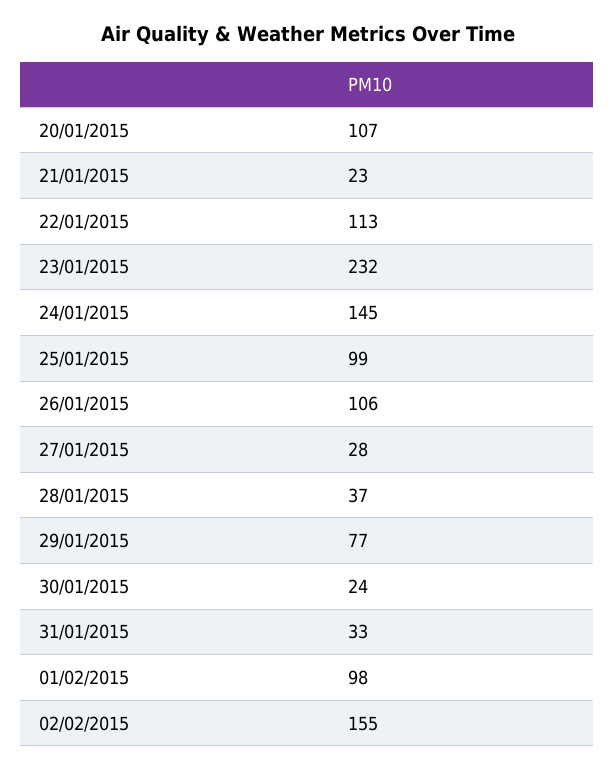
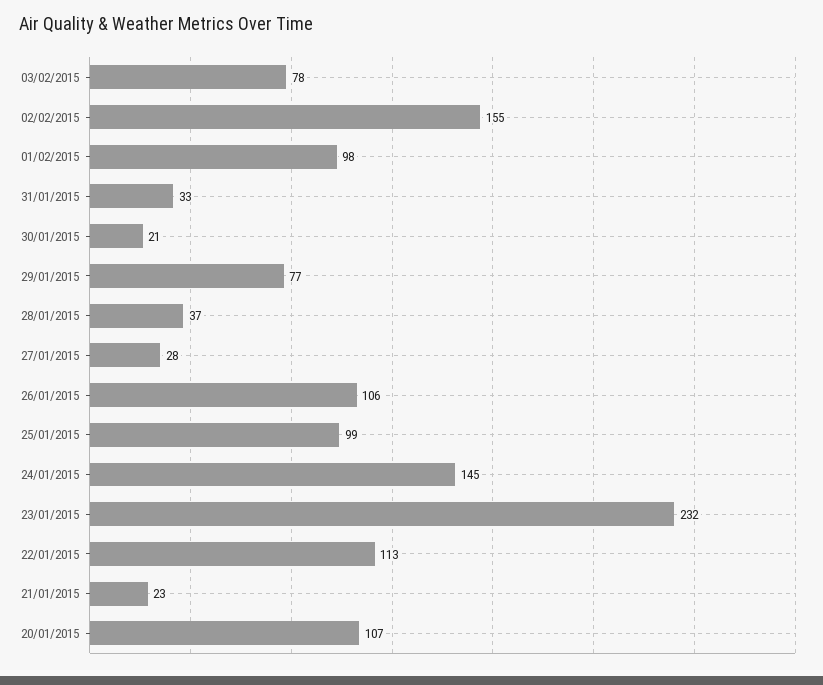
30/01/2015: 24 -> 21
03/02/2015: none -> 78

